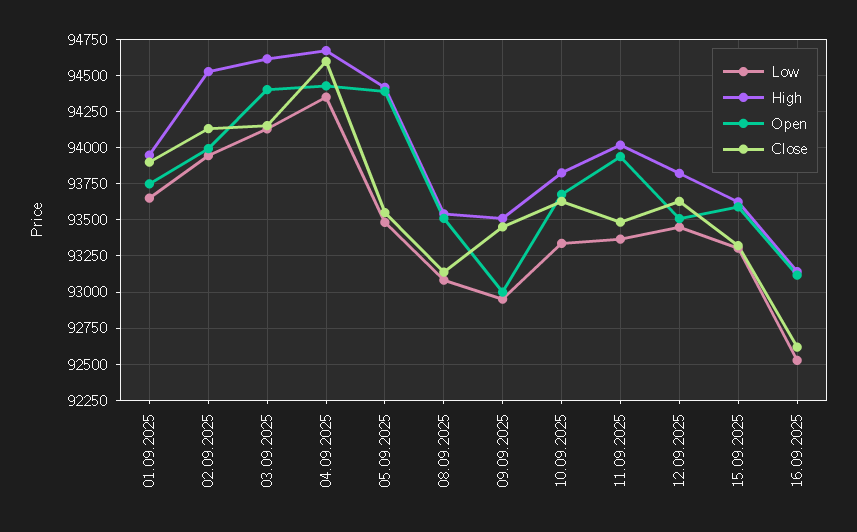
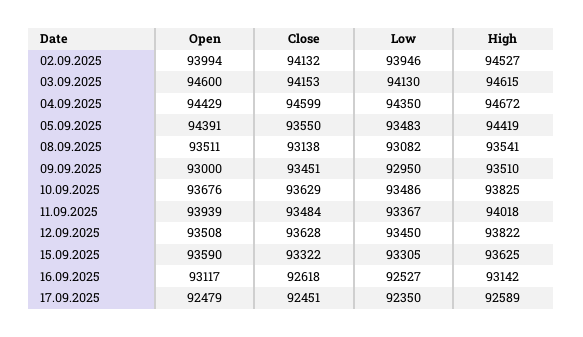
Low, 01.09.2025: 93650 -> none
High, 01.09.2025: 93950 -> none
Open, 01.09.2025: 93750 -> none
Close, 01.09.2025: 93900 -> none
Open, 03.09.2025: 94400 -> 94600
Low, 10.09.2025: 93350 -> 93486
Open, 17.09.2025: none -> 92479
Close, 17.09.2025: none -> 92451
Low, 17.09.2025: none -> 92350
High, 17.09.2025: none -> 92589

